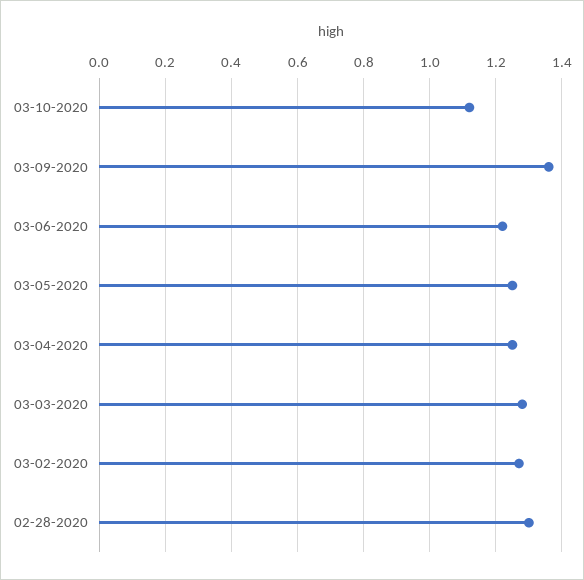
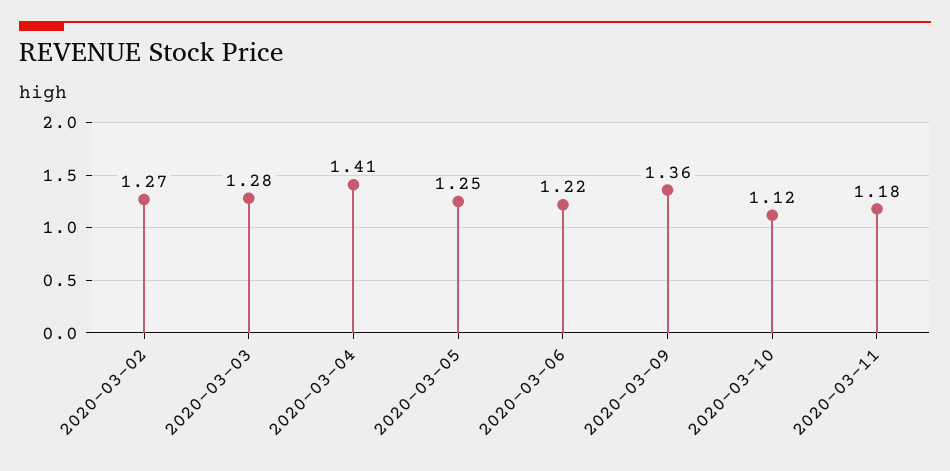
03-04-2020: 1.25 -> 1.41
02-28-2020: 1.3 -> none
2020-03-11: none -> 1.18

